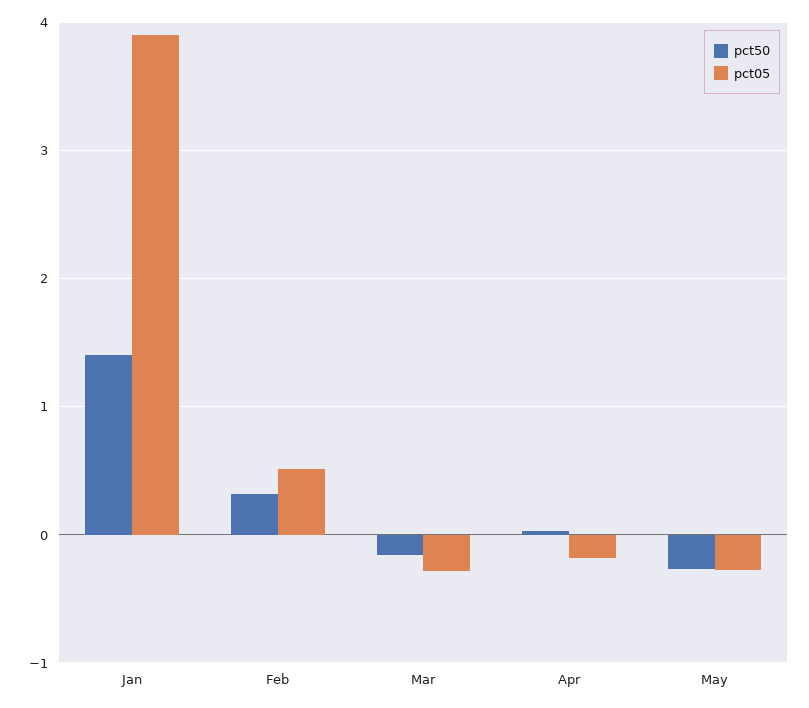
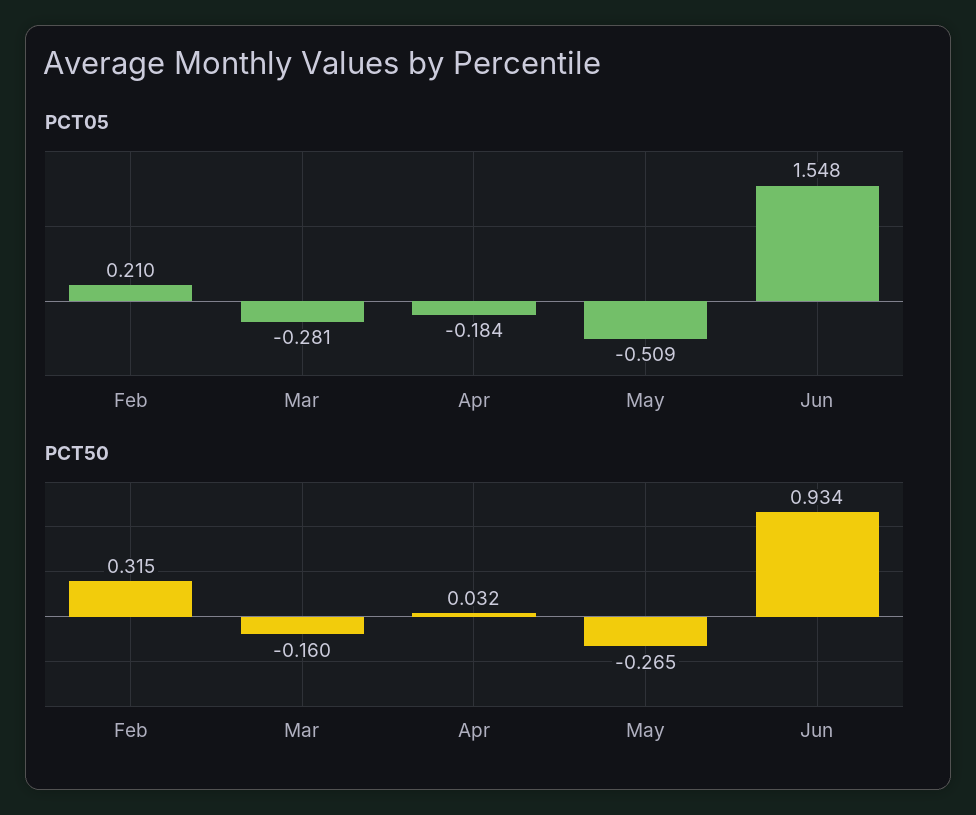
pct50, Jan: 1.4 -> none
pct05, Jan: 3.9 -> none
pct05, Feb: 0.5 -> 0.21
pct05, May: -0.3 -> -0.509
pct05, Jun: none -> 1.548
pct50, Jun: none -> 0.934

